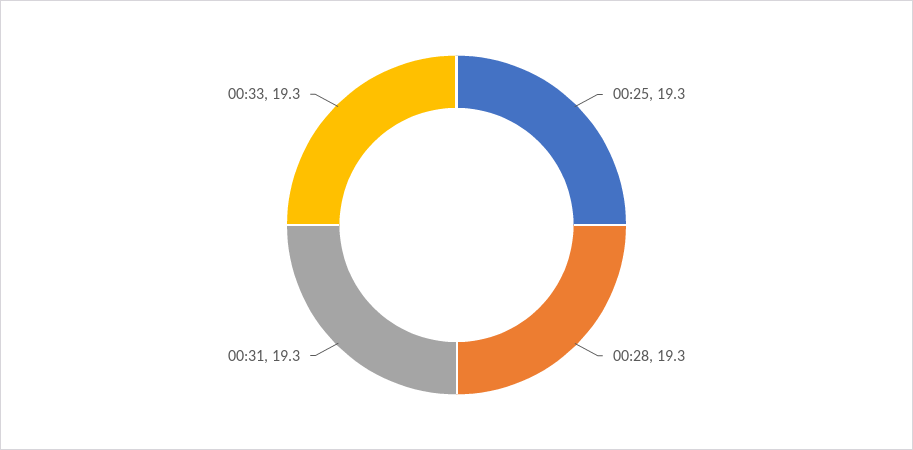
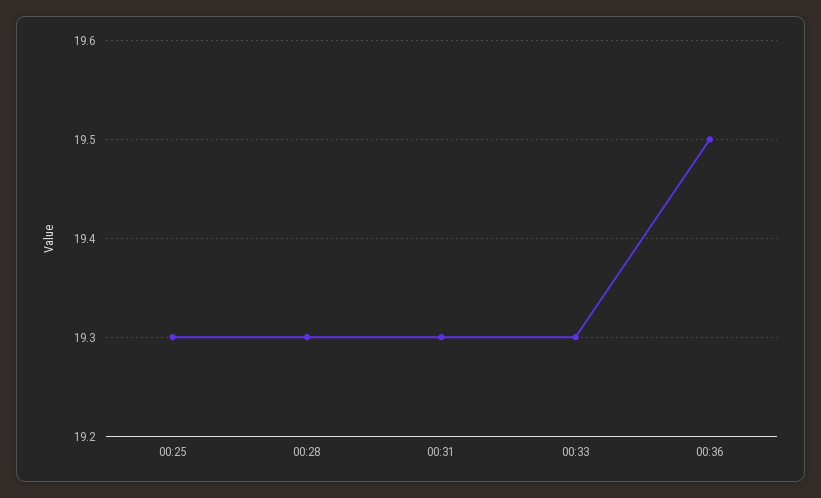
00:36: none -> 19.5

